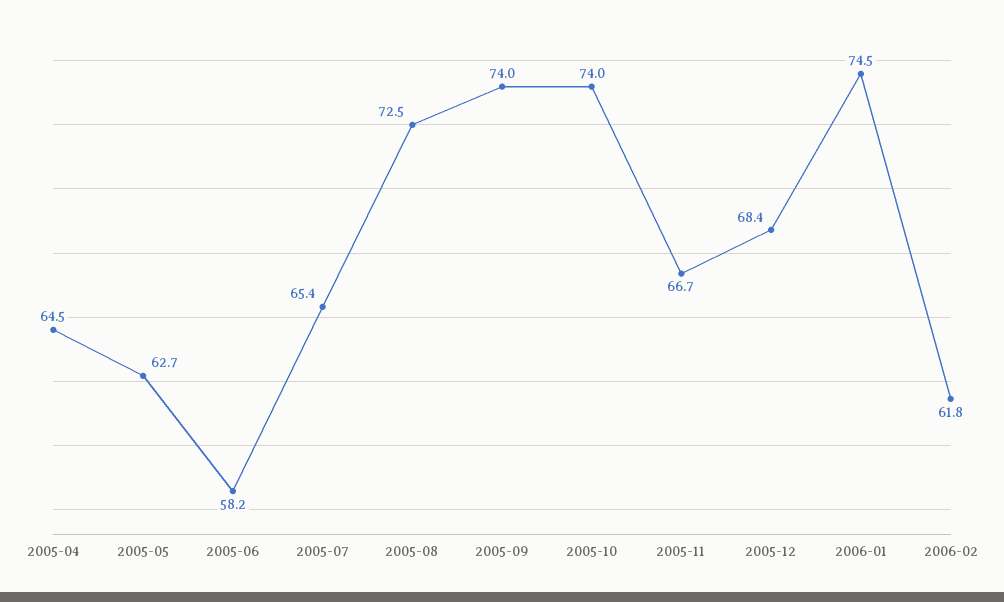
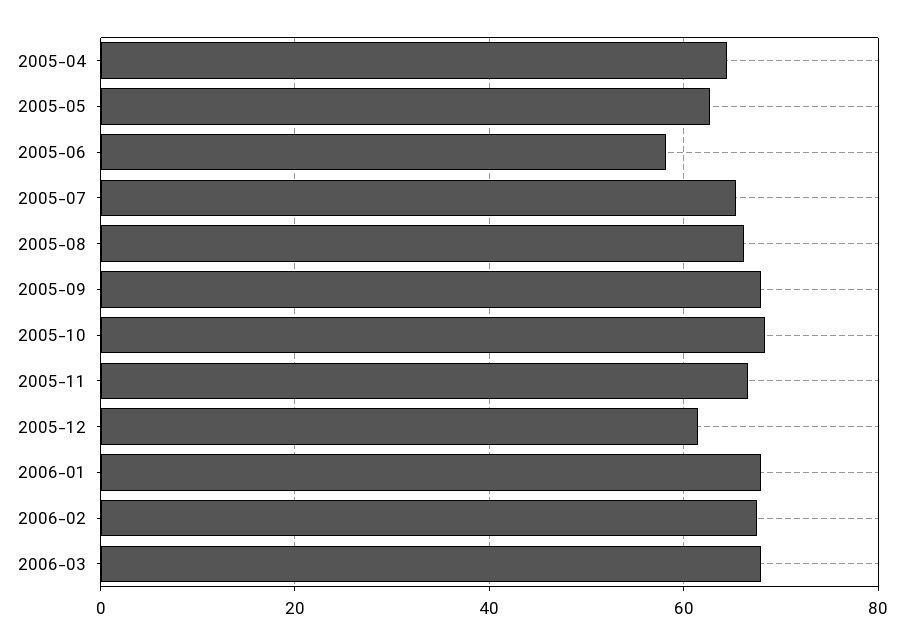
2005-08: 72.5 -> 66
2005-09: 74 -> 68
2005-10: 74 -> 68
2005-12: 68.4 -> 62
2006-01: 74.5 -> 68
2006-02: 61.8 -> 68
2006-03: none -> 68

